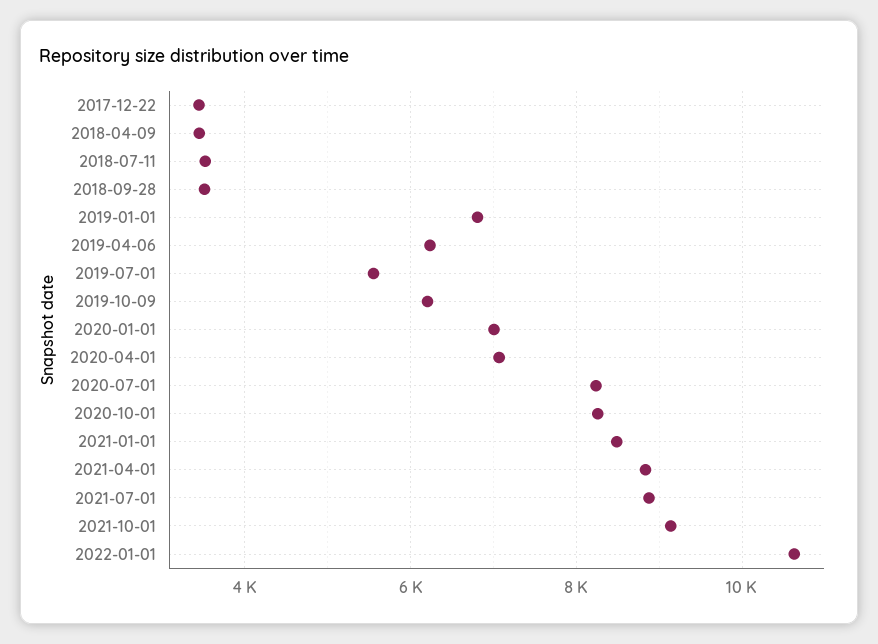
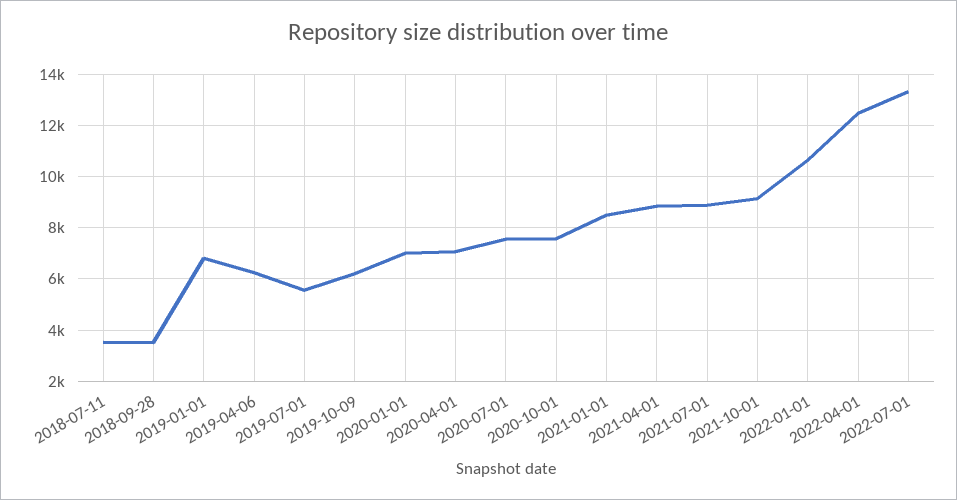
2017-12-22: 3400 -> none
2018-04-09: 3400 -> none
2020-07-01: 8200 -> 7500
2020-10-01: 8200 -> 7500
2022-04-01: none -> 12500
2022-07-01: none -> 13250

